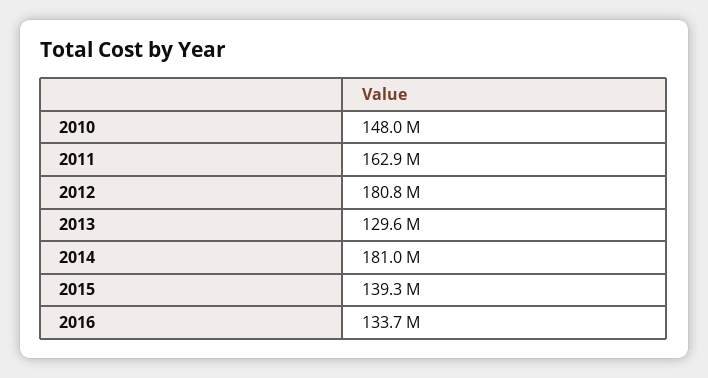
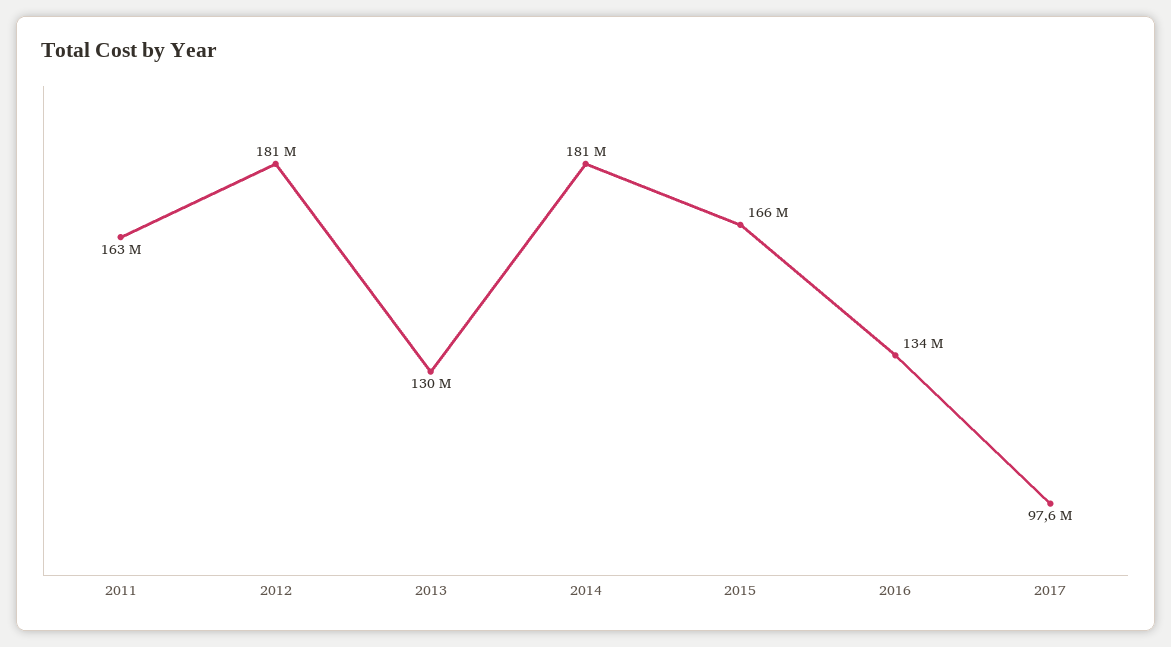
2010: 148000000 -> none
2015: 139300000 -> 166000000
2017: none -> 97600000

